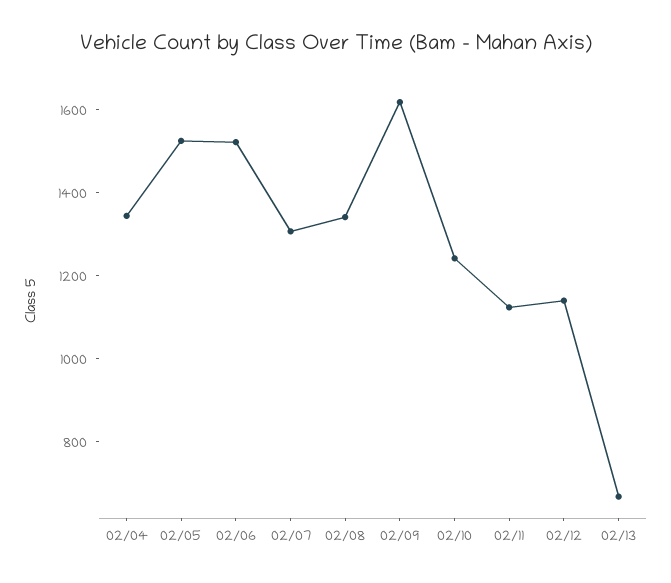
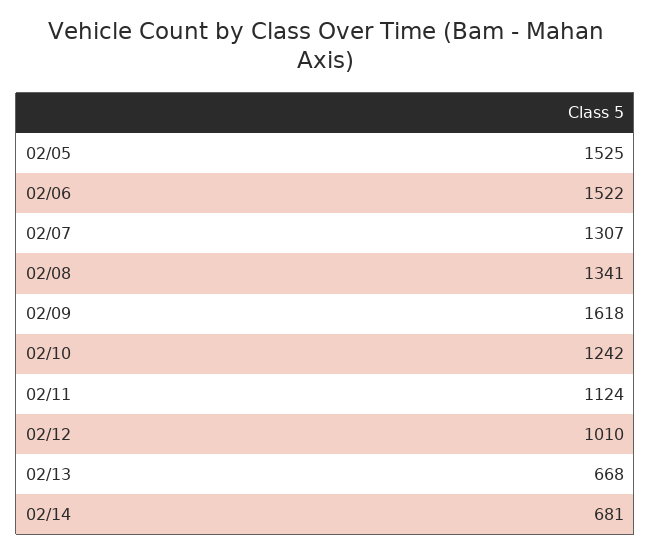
02/04: 1350 -> none
02/12: 1150 -> 1010
02/14: none -> 681

